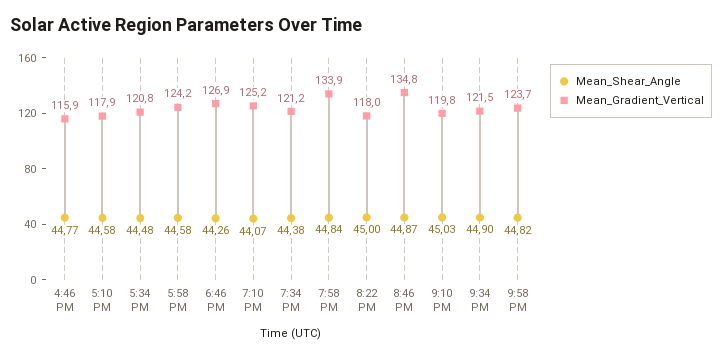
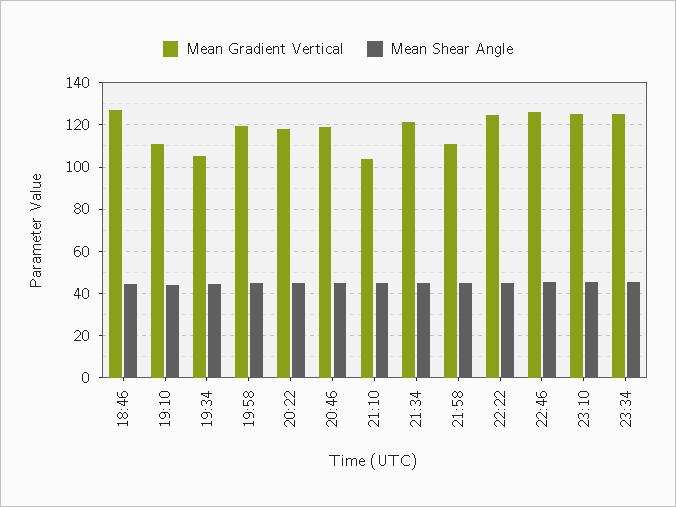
Mean_Shear_Angle, 4:46 PM: 44.77 -> none
Mean_Gradient_Vertical, 4:46 PM: 115.9 -> none
Mean_Shear_Angle, 5:10 PM: 44.58 -> none
Mean_Gradient_Vertical, 5:10 PM: 117.9 -> none
Mean_Shear_Angle, 5:34 PM: 44.48 -> none
Mean_Gradient_Vertical, 5:34 PM: 120.8 -> none
Mean_Shear_Angle, 5:58 PM: 44.58 -> none
Mean_Gradient_Vertical, 5:58 PM: 124.2 -> none
Mean_Gradient_Vertical, 7:10 PM: 125.2 -> 110
Mean_Gradient_Vertical, 7:34 PM: 121.2 -> 105
Mean_Gradient_Vertical, 7:58 PM: 133.9 -> 120
Mean_Gradient_Vertical, 8:46 PM: 134.8 -> 120
Mean_Gradient_Vertical, 9:10 PM: 119.8 -> 105
Mean_Gradient_Vertical, 9:58 PM: 123.7 -> 110
Mean_Gradient_Vertical, 22:22: none -> 125
Mean_Shear_Angle, 22:22: none -> 45
Mean_Gradient_Vertical, 22:46: none -> 125
Mean_Shear_Angle, 22:46: none -> 45
Mean_Gradient_Vertical, 23:10: none -> 125
Mean_Shear_Angle, 23:10: none -> 45
Mean_Gradient_Vertical, 23:34: none -> 125
Mean_Shear_Angle, 23:34: none -> 45

